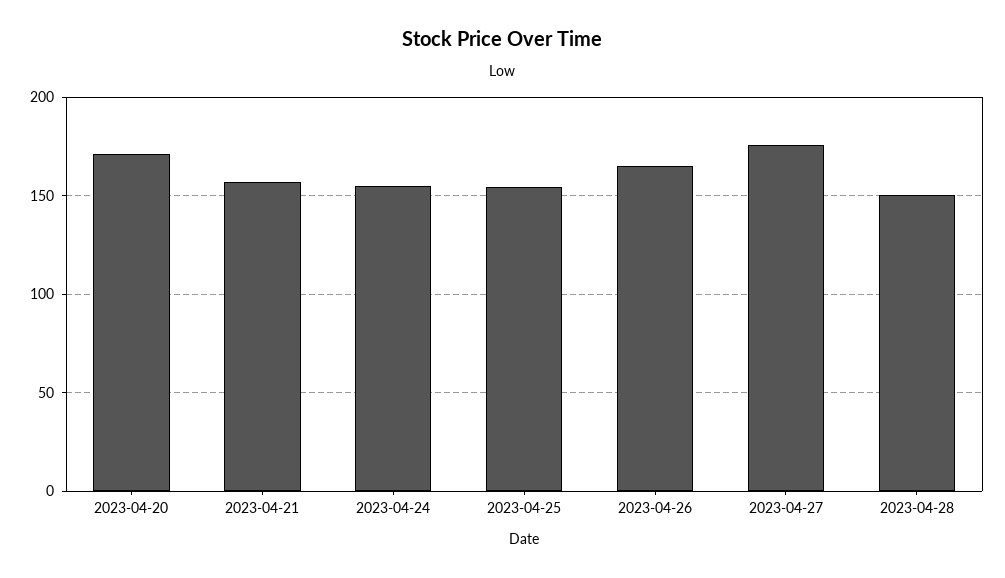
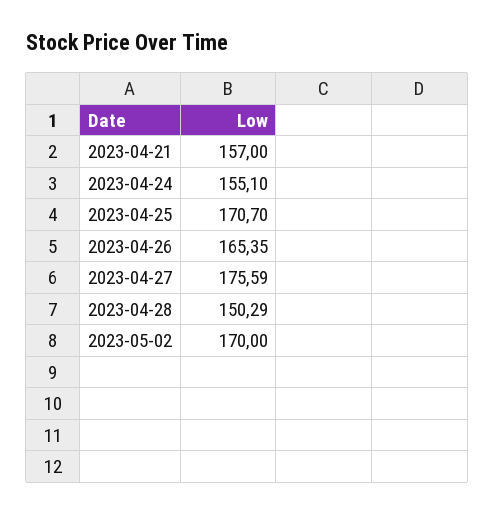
2023-04-20: 170 -> none
2023-04-25: 155 -> 170.7
2023-05-02: none -> 170

